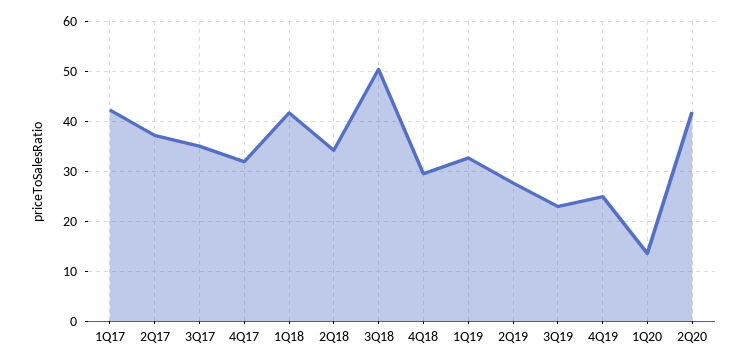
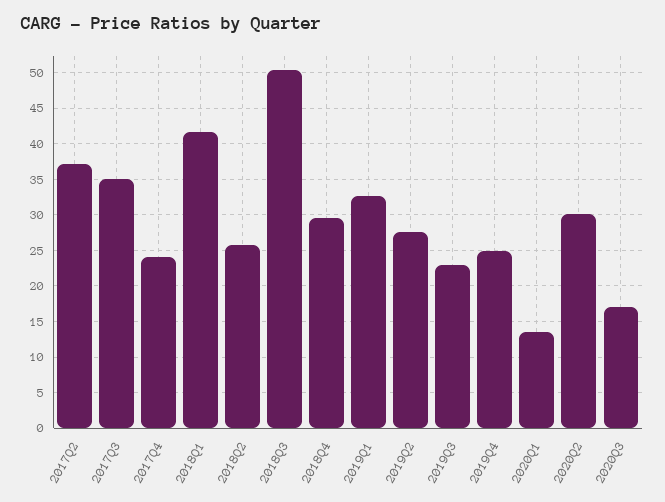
1Q17: 42 -> none
4Q17: 32 -> 24
2Q18: 34 -> 26
2Q20: 42 -> 30
2020Q3: none -> 17

